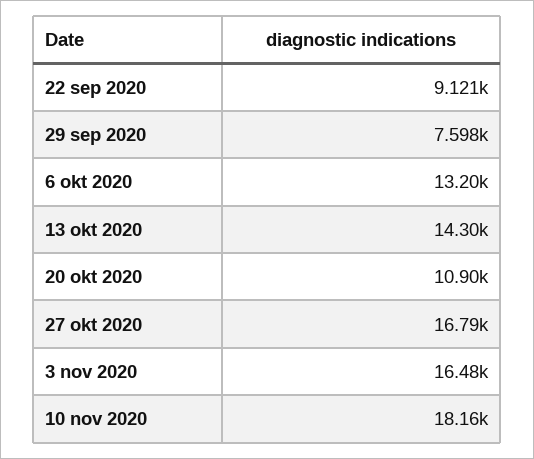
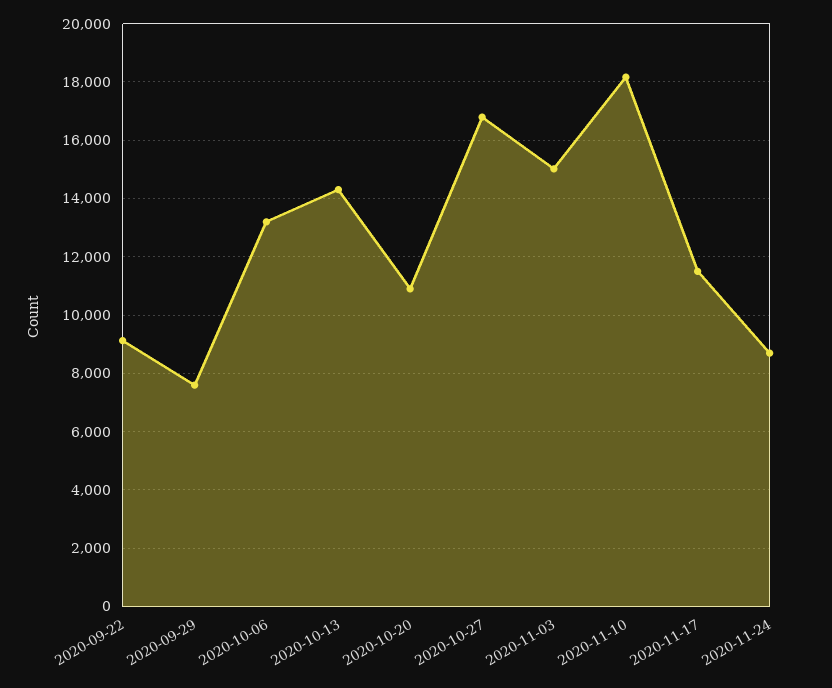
3 nov 2020: 16480 -> 15000
2020-11-17: none -> 11500
2020-11-24: none -> 8750

